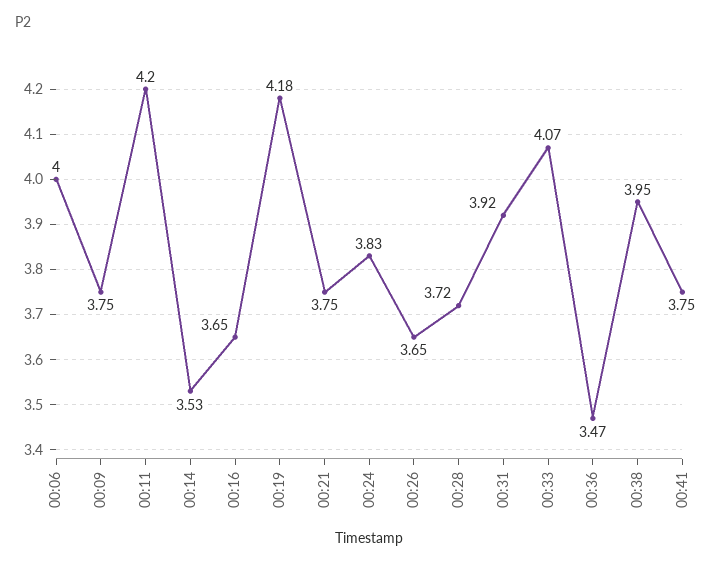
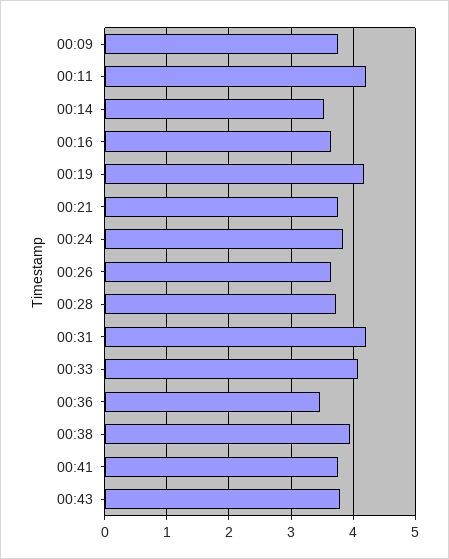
00:06: 4 -> none
00:31: 3.92 -> 4.2
00:43: none -> 3.8

